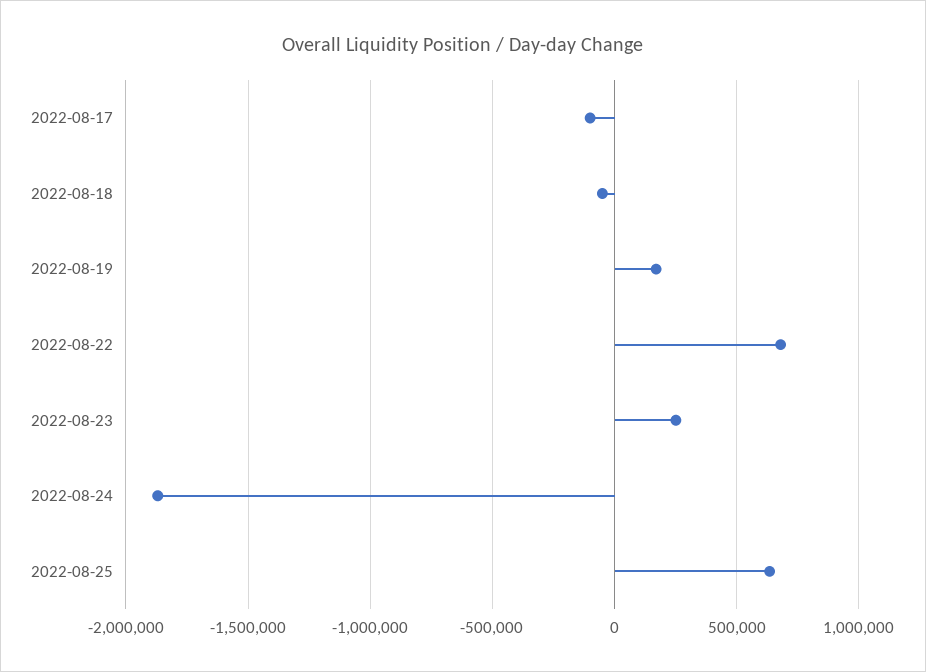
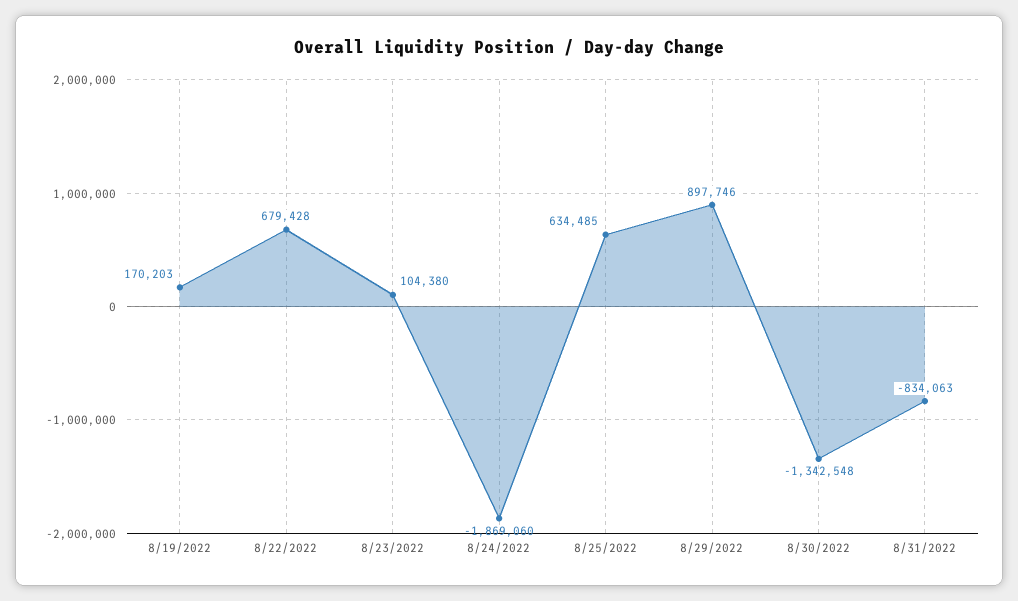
2022-08-17: -100000 -> none
2022-08-18: -50000 -> none
2022-08-23: 250000 -> 104380
8/29/2022: none -> 897746
8/30/2022: none -> -1342548
8/31/2022: none -> -834063

